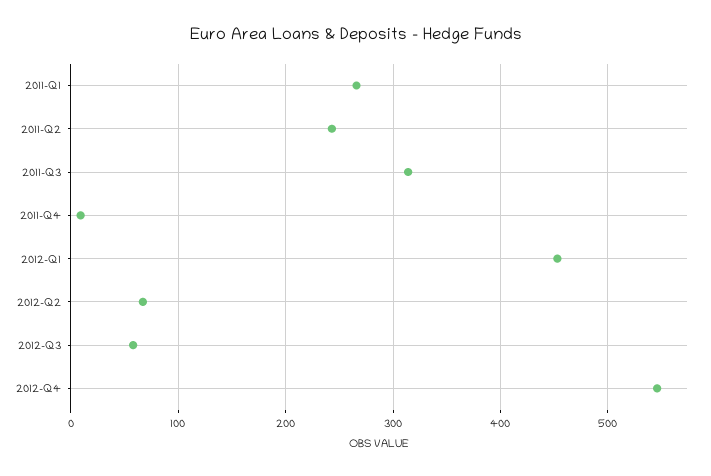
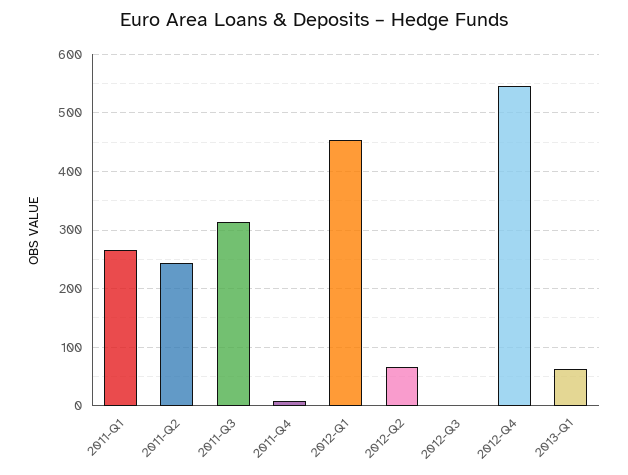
2012-Q3: 60 -> 0
2013-Q1: none -> 60

